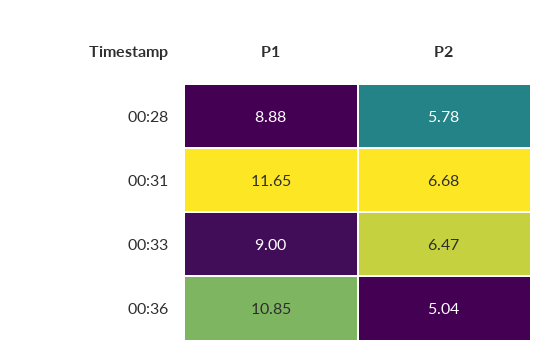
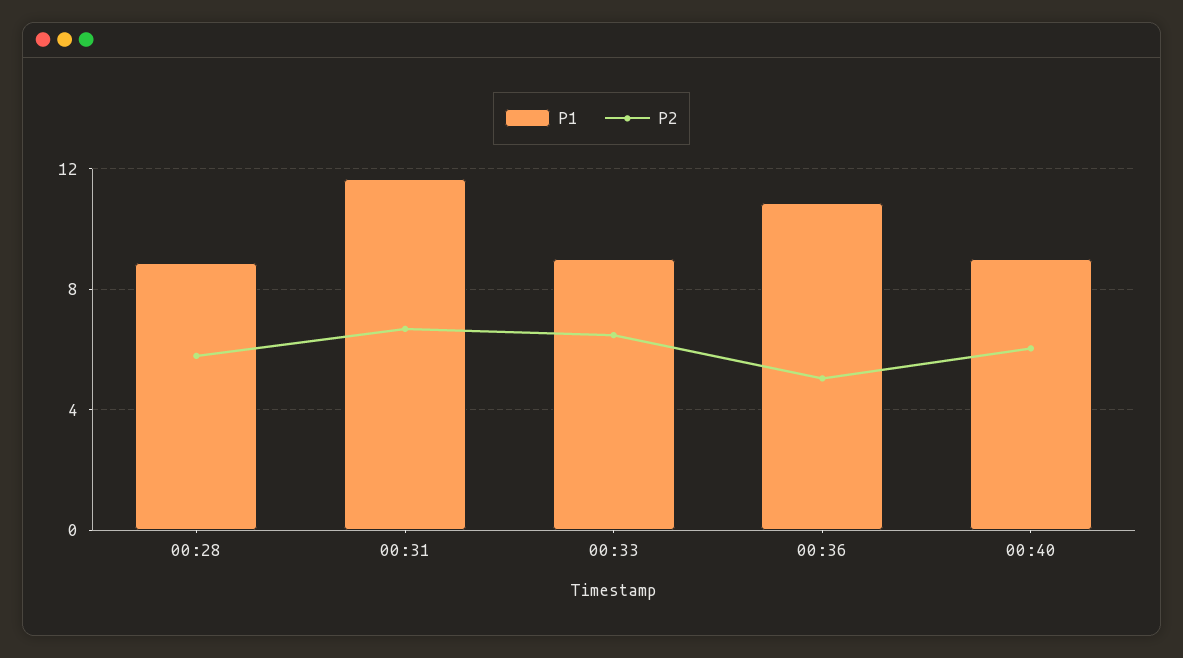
P1, 00:40: none -> 9
P2, 00:40: none -> 6

